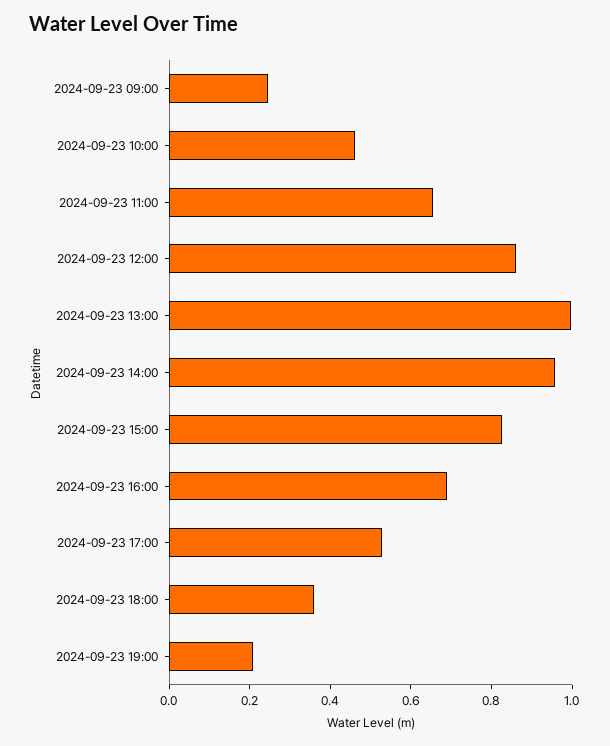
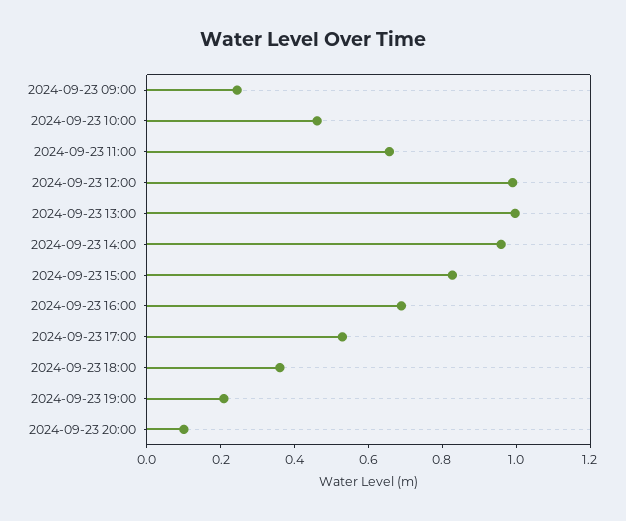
2024-09-23 12:00: 0.85 -> 1
2024-09-23 20:00: none -> 0.1

